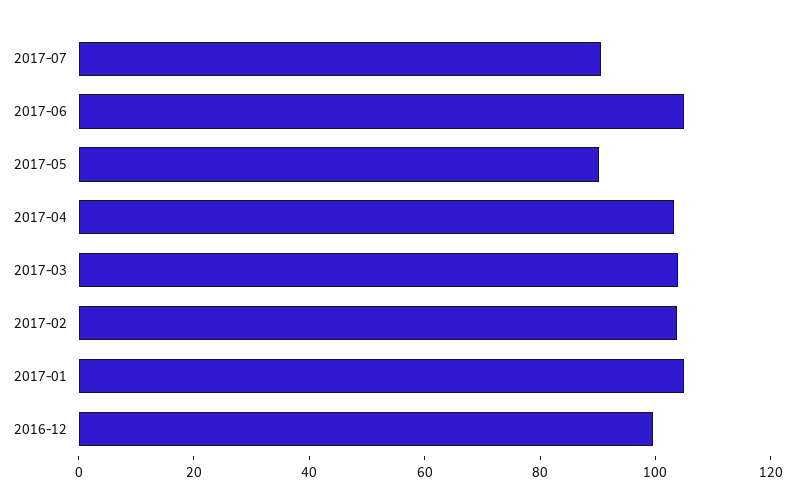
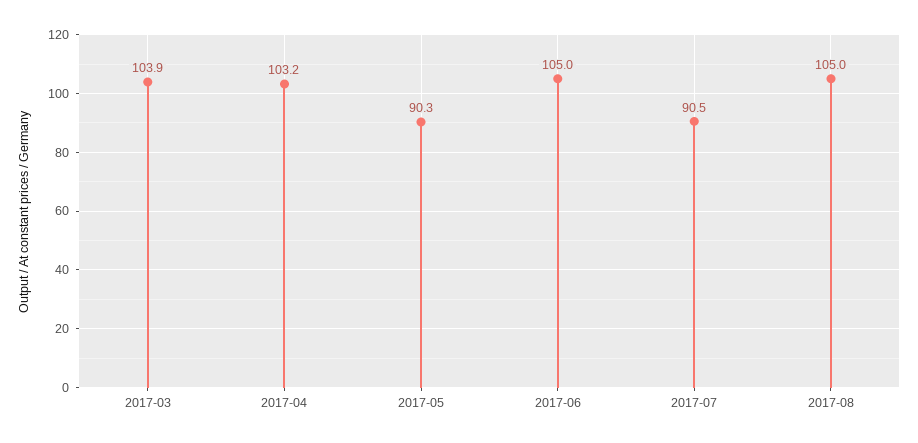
2017-02: 105 -> none
2017-01: 105 -> none
2016-12: 100 -> none
2017-08: none -> 105

